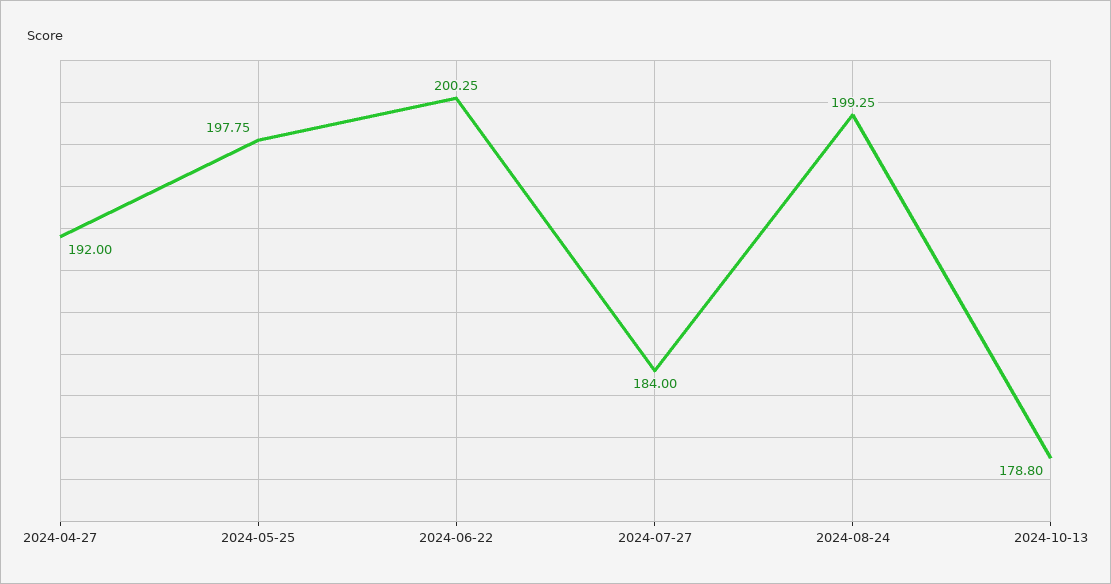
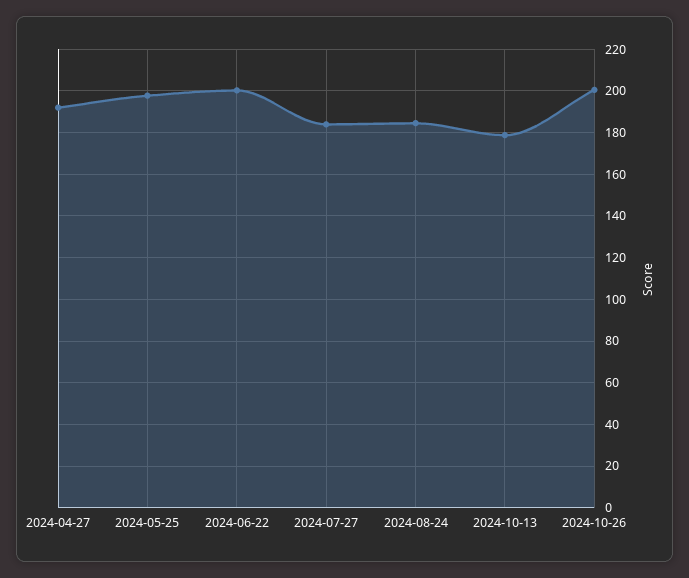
2024-08-24: 199.25 -> 185
2024-10-26: none -> 200

